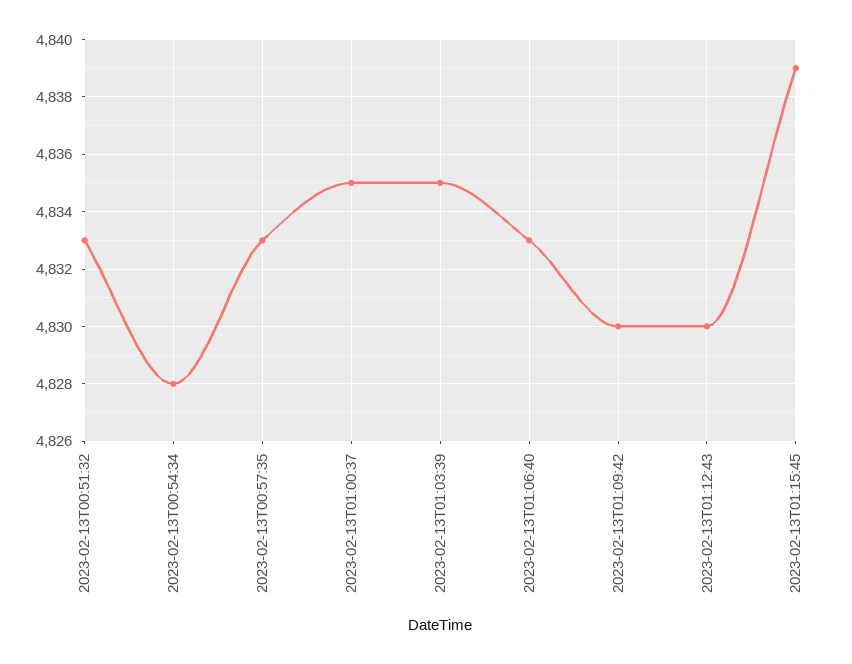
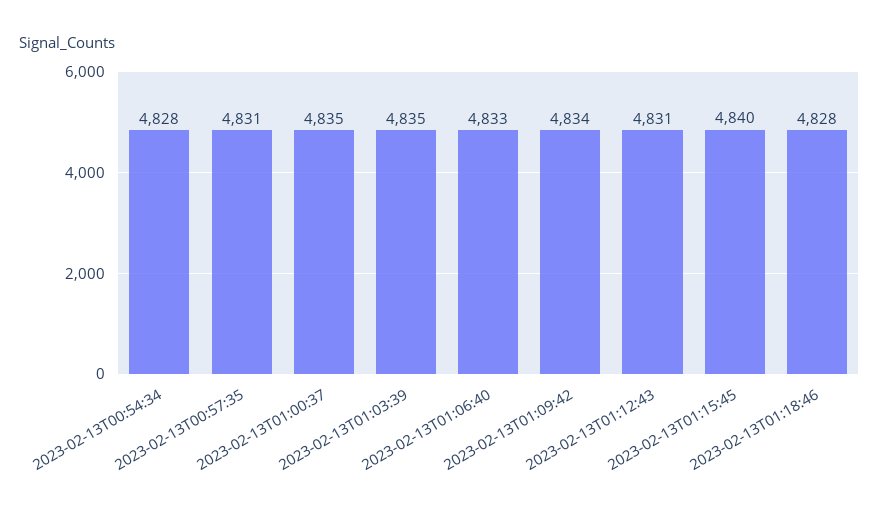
2023-02-13T00:51:32: 4833 -> none
2023-02-13T00:57:35: 4833 -> 4831
2023-02-13T01:09:42: 4830 -> 4834
2023-02-13T01:12:43: 4830 -> 4831
2023-02-13T01:15:45: 4839 -> 4840
2023-02-13T01:18:46: none -> 4828

